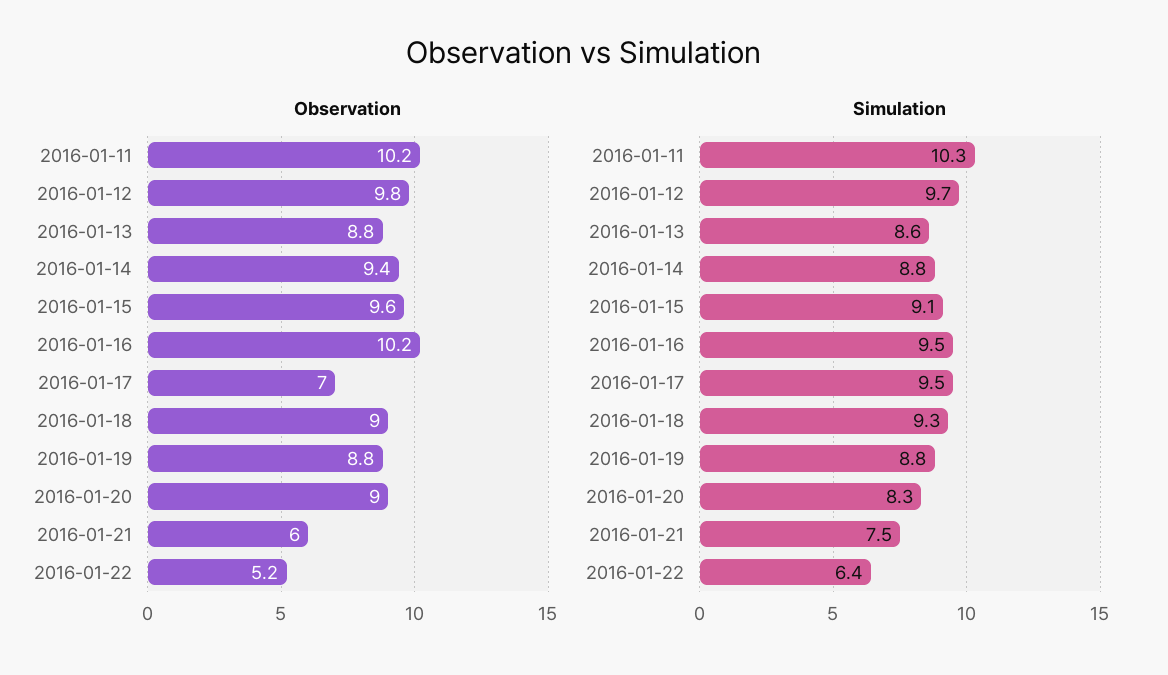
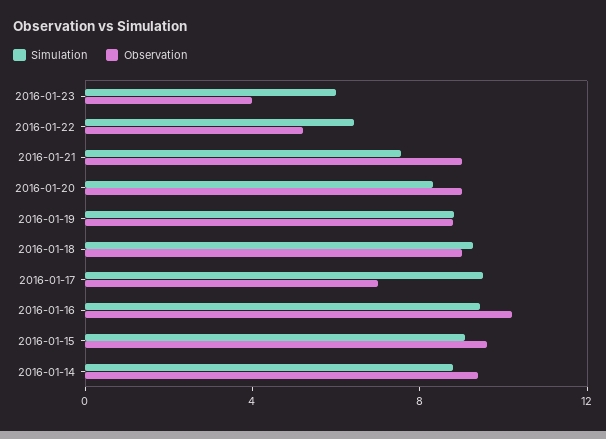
Observation, 2016-01-11: 10.2 -> none
Observation, 2016-01-12: 9.8 -> none
Observation, 2016-01-13: 8.8 -> none
Observation, 2016-01-21: 6 -> 9
Simulation, 2016-01-11: 10.3 -> none
Simulation, 2016-01-12: 9.7 -> none
Simulation, 2016-01-13: 8.6 -> none
Simulation, 2016-01-23: none -> 6
Observation, 2016-01-23: none -> 4

